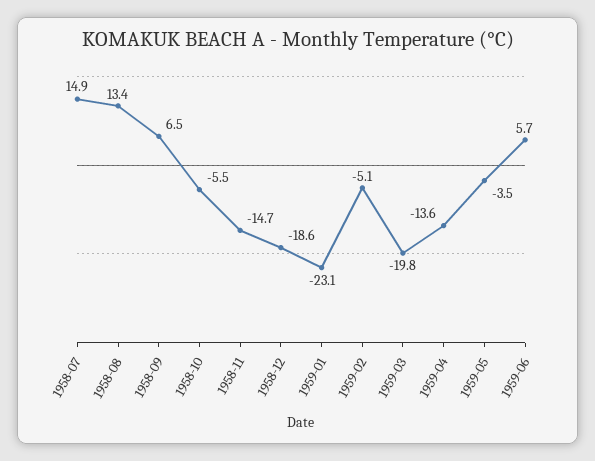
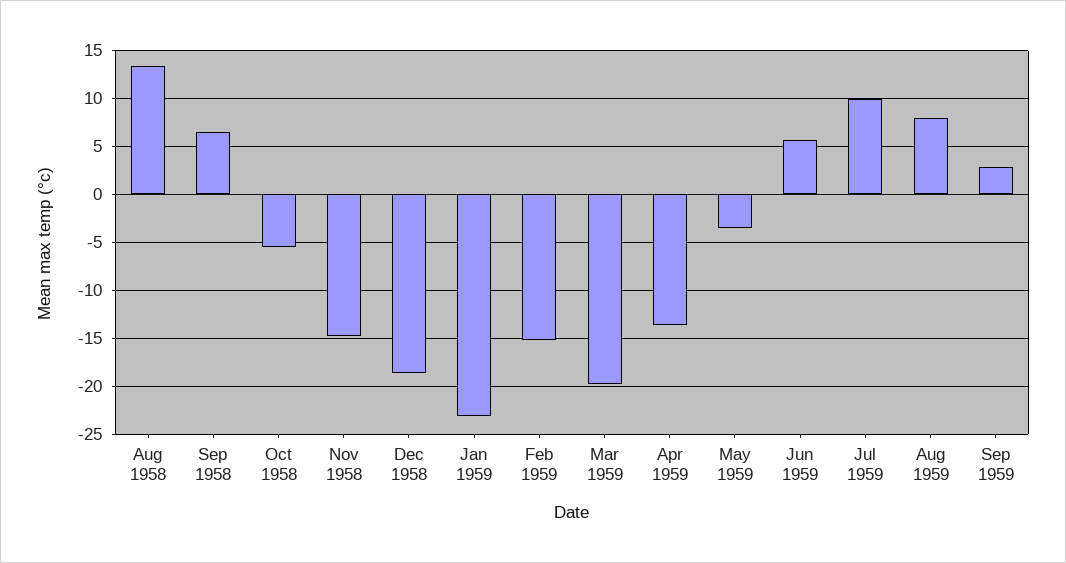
1958-07: 14.9 -> none
1959-02: -5.1 -> -15
Jul 1959: none -> 10
Aug 1959: none -> 8
Sep 1959: none -> 3

